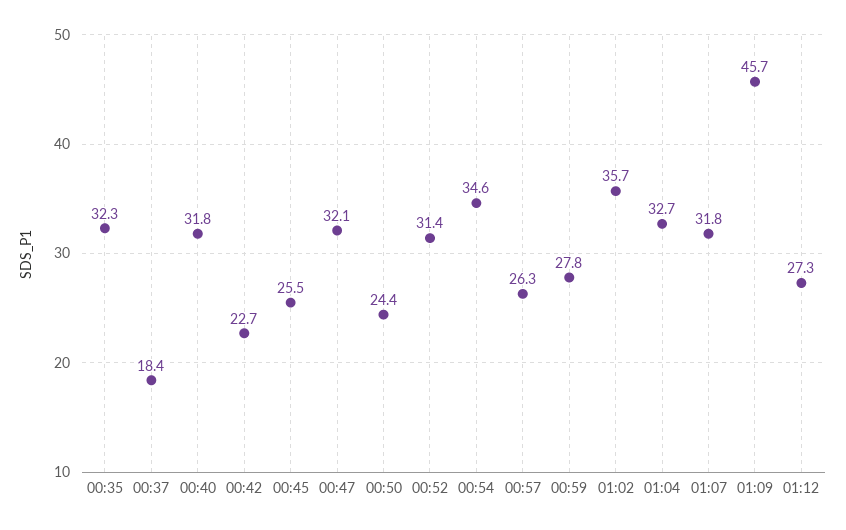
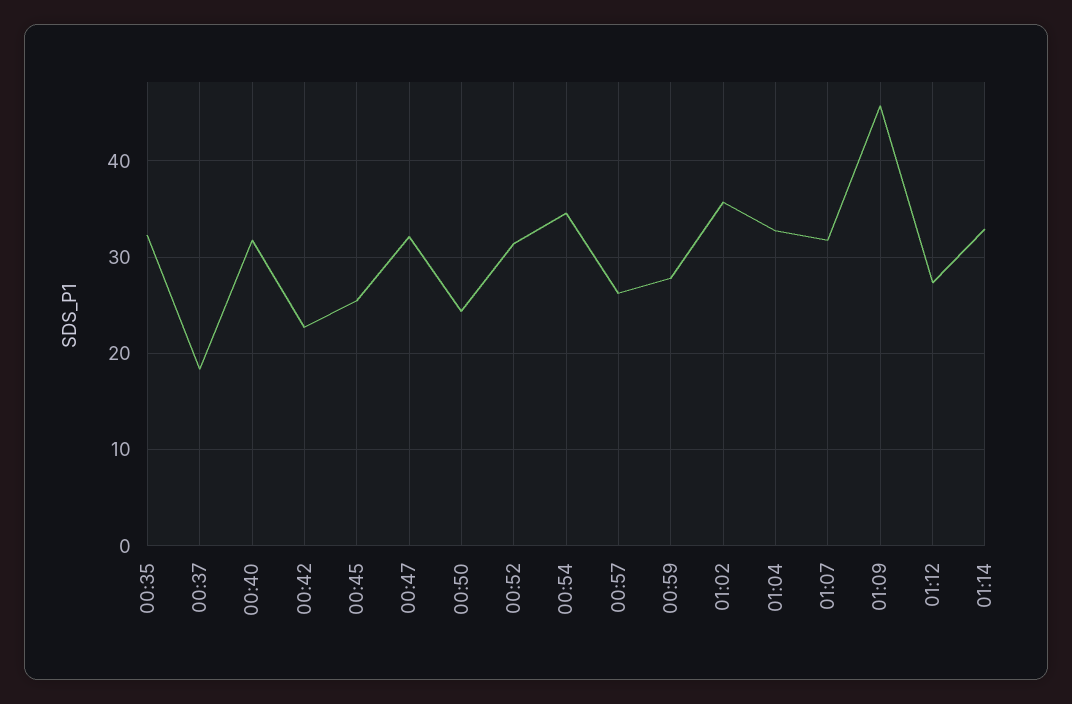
01:14: none -> 33

